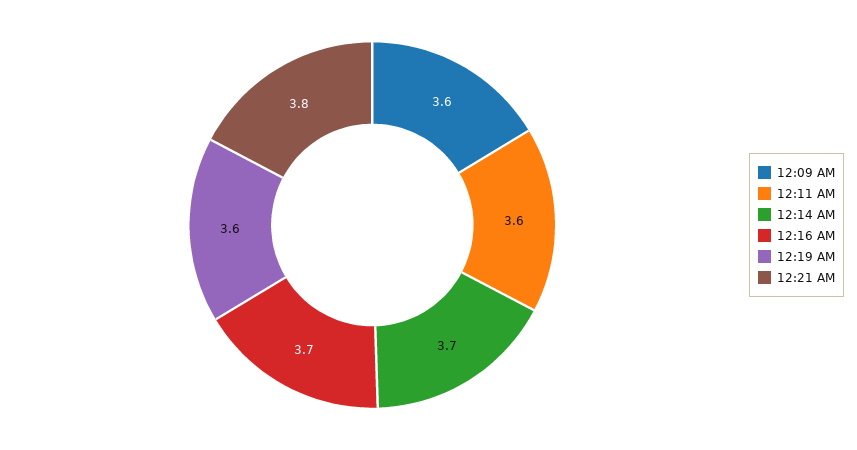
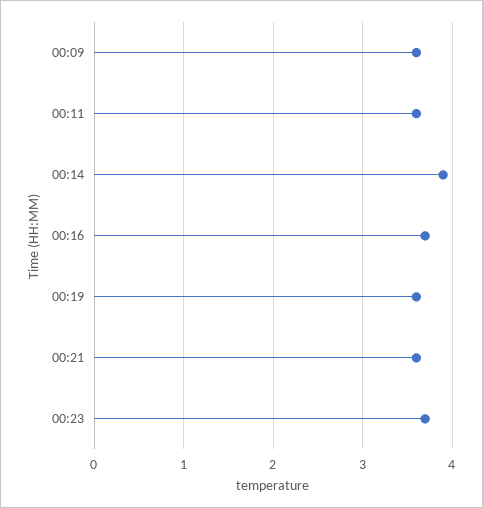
12:14 AM: 3.7 -> 3.9
12:21 AM: 3.8 -> 3.6
00:23: none -> 3.7

